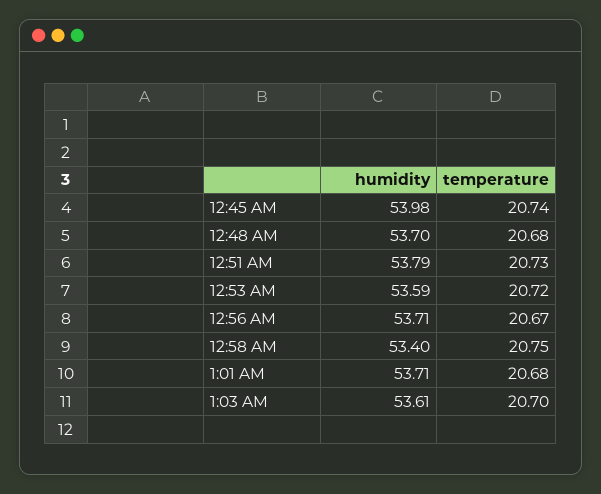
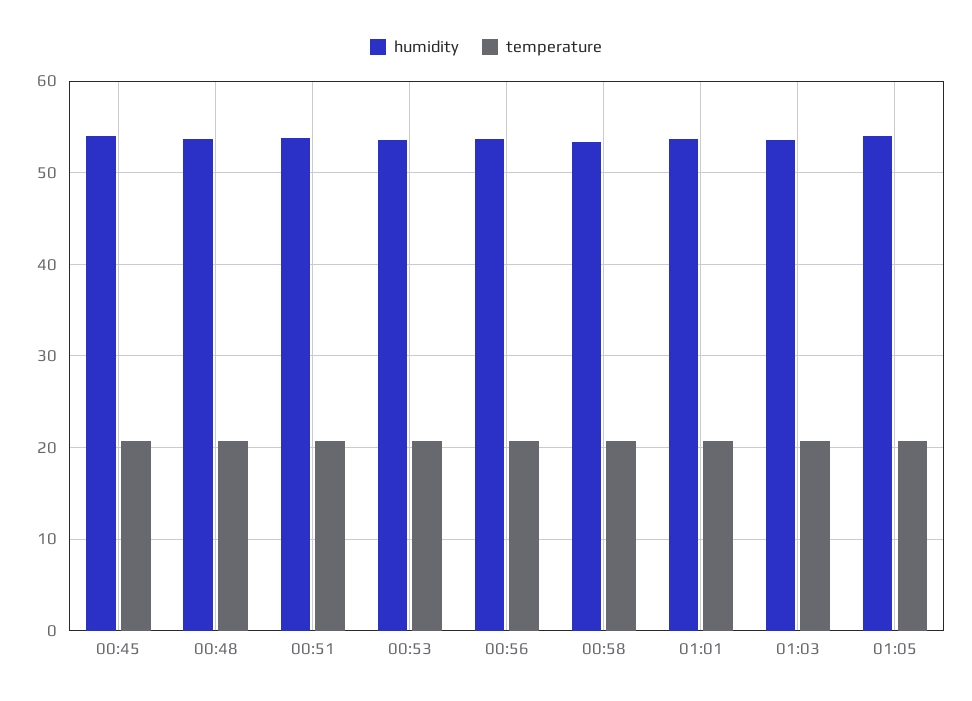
humidity, 01:05: none -> 54
temperature, 01:05: none -> 21

